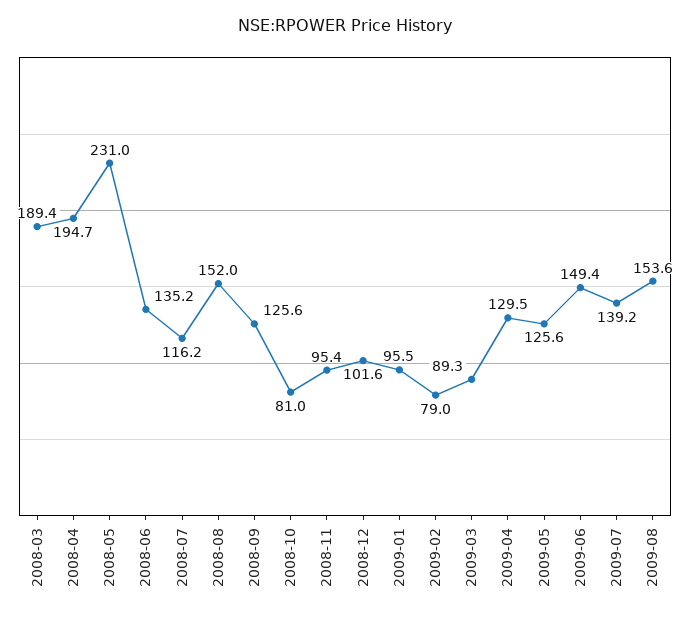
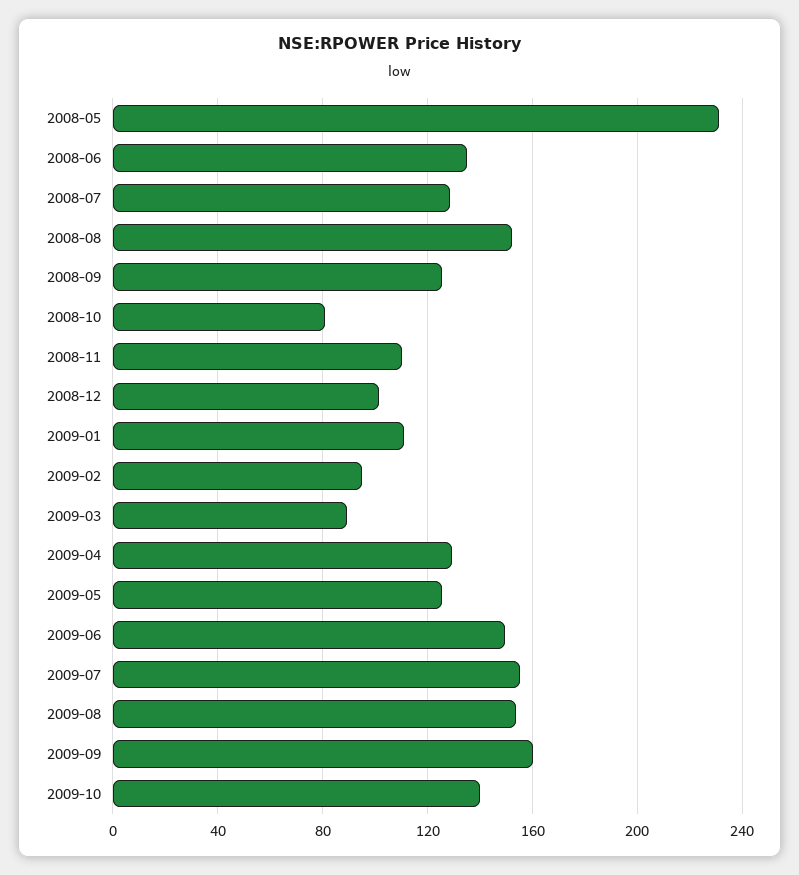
2008-03: 189.4 -> none
2008-04: 194.7 -> none
2008-07: 116.2 -> 130
2008-11: 95.4 -> 110
2009-01: 95.5 -> 110
2009-02: 79 -> 95
2009-07: 139.2 -> 155
2009-09: none -> 160
2009-10: none -> 140

